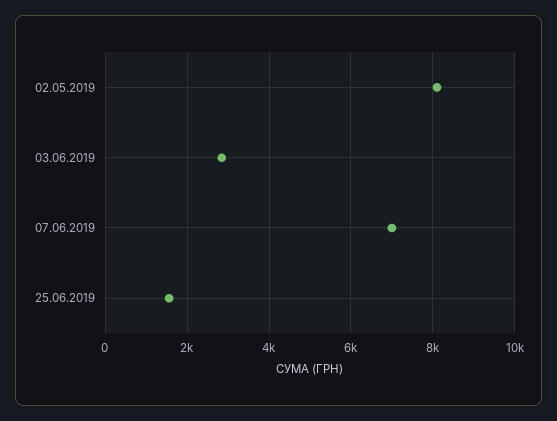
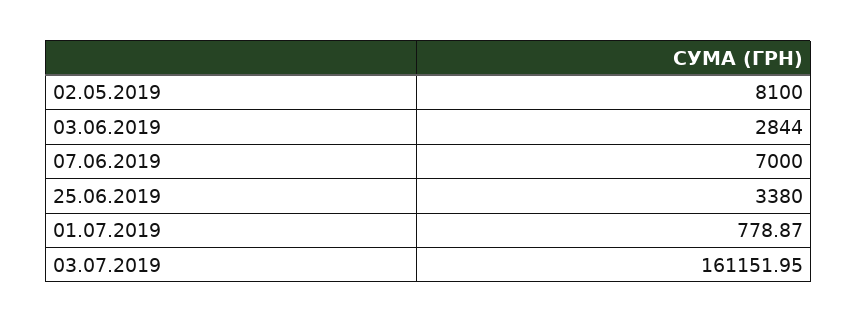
25.06.2019: 1600 -> 3380
01.07.2019: none -> 778.87
03.07.2019: none -> 161151.95

